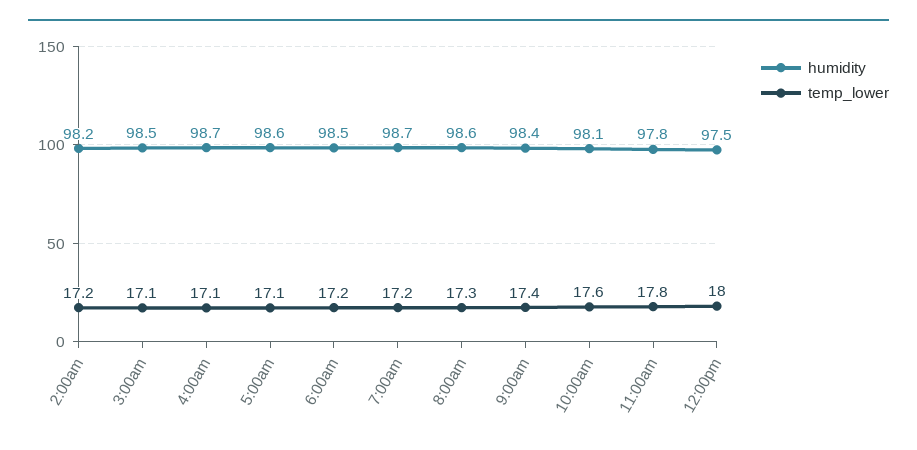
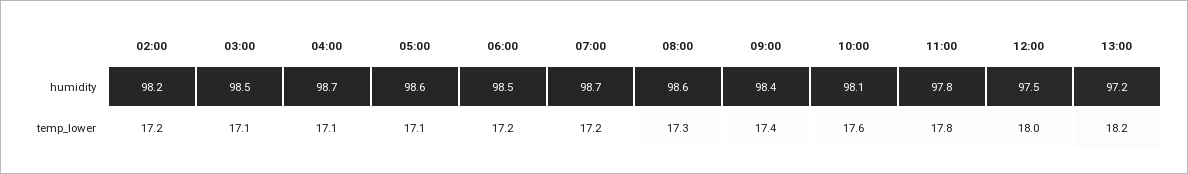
humidity, 13:00: none -> 97.2
temp_lower, 13:00: none -> 18.2

